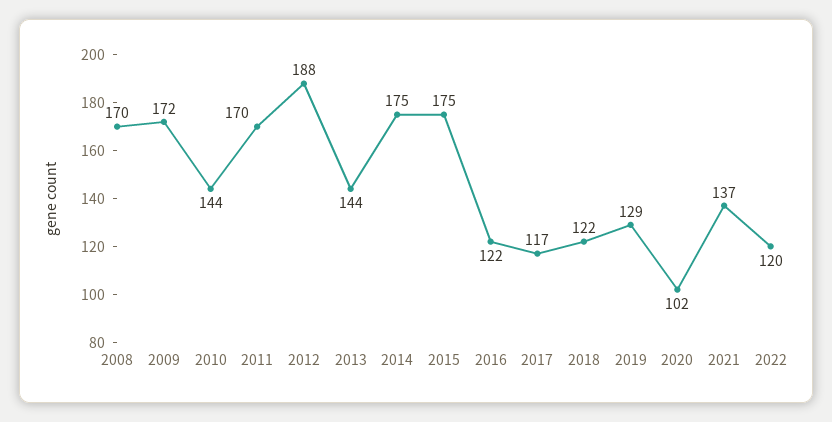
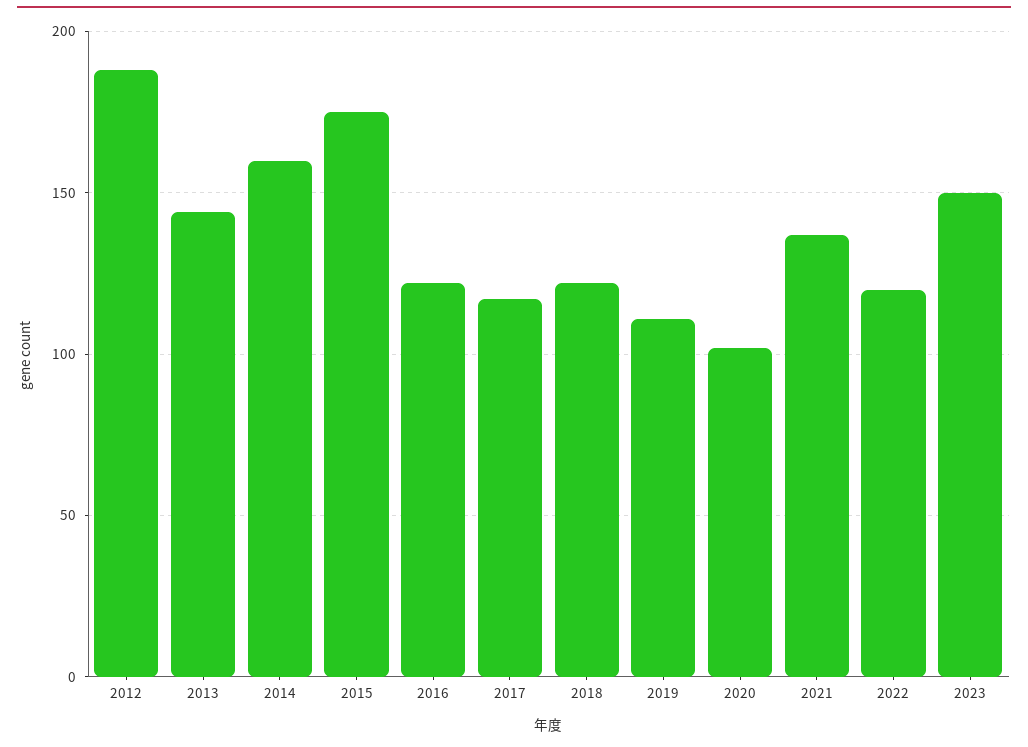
2008: 170 -> none
2009: 172 -> none
2010: 144 -> none
2011: 170 -> none
2014: 175 -> 160
2019: 129 -> 110
2023: none -> 150

